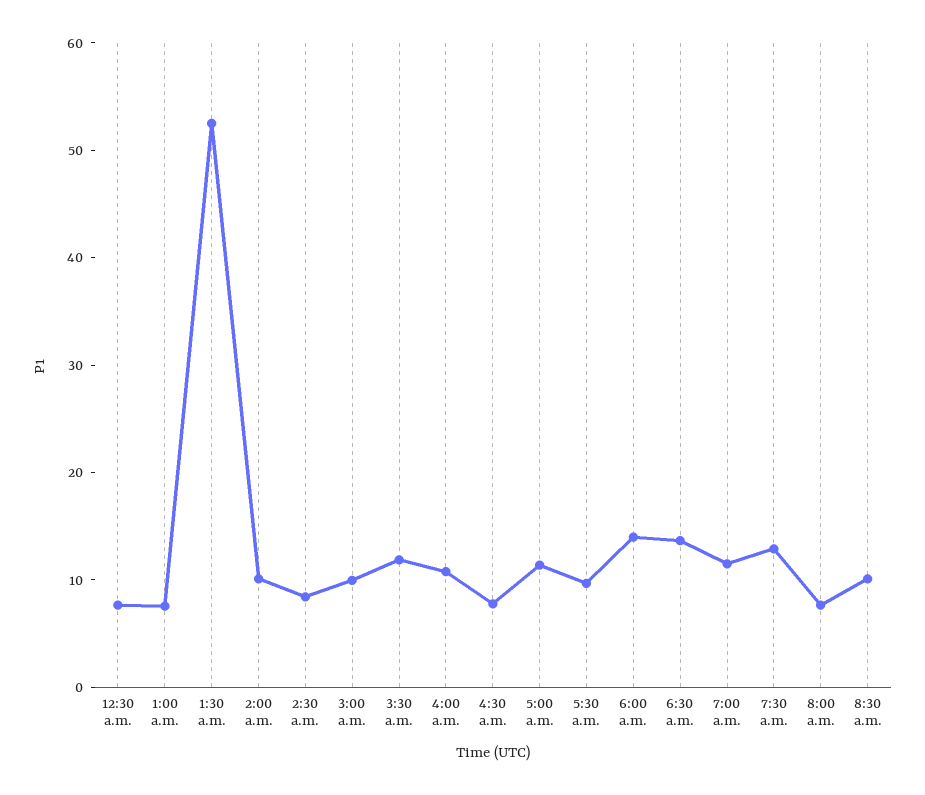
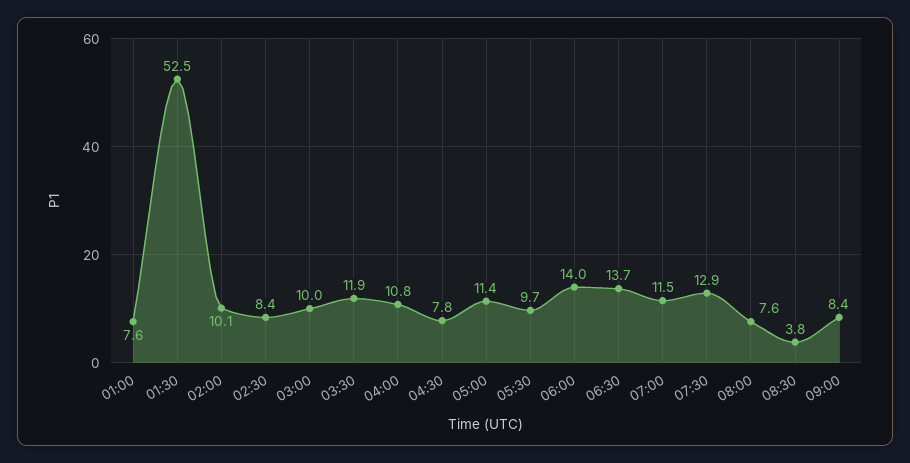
12:30 a.m.: 8 -> none
8:30 a.m.: 10 -> 3.8
09:00: none -> 8.4

